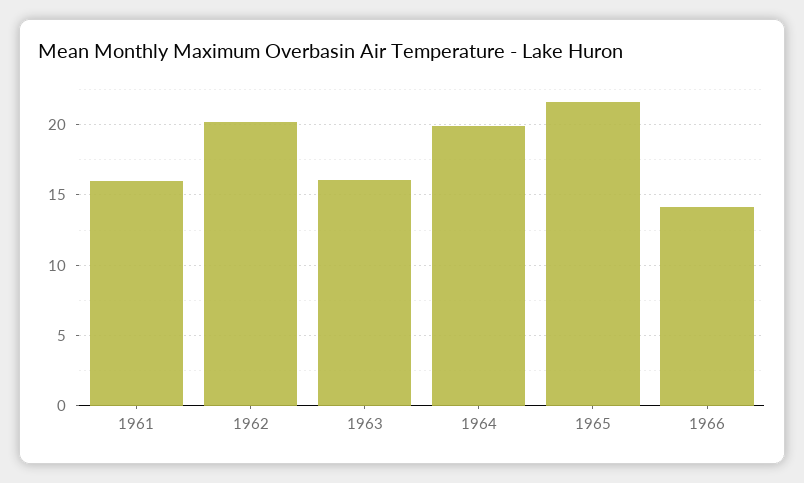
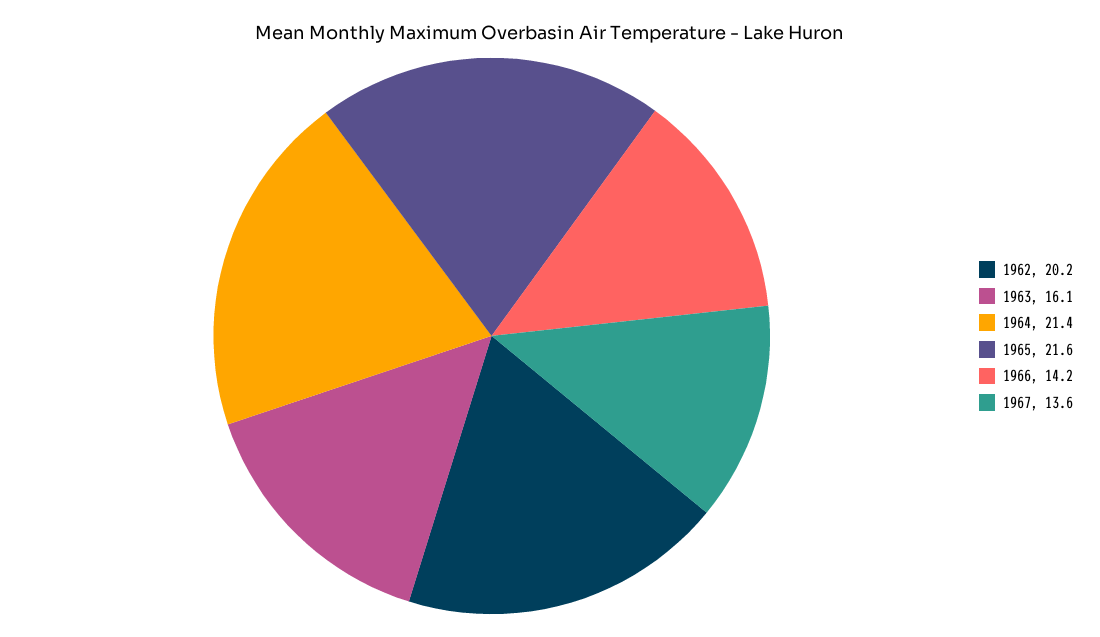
1961: 16 -> none
1964: 20 -> 21.4
1967: none -> 13.6

